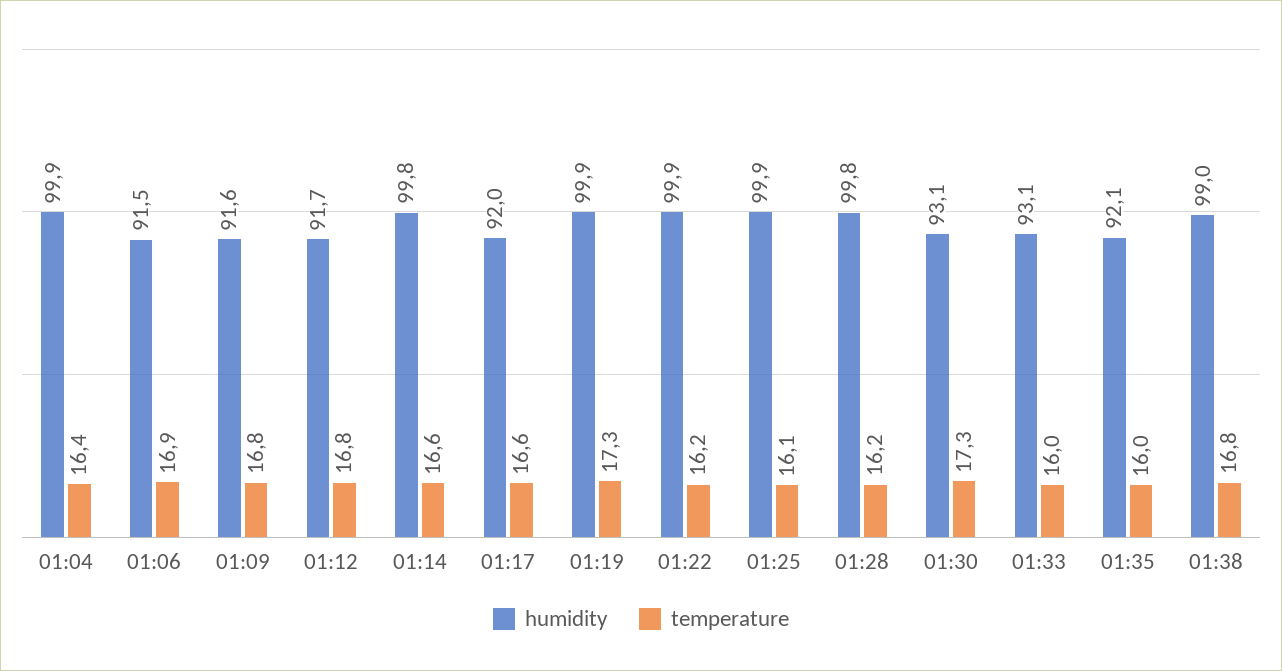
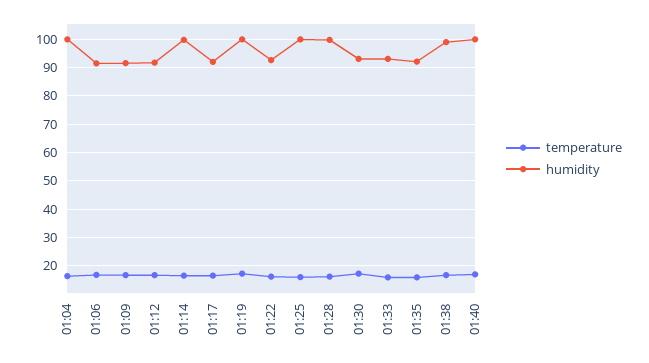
humidity, 01:22: 99.9 -> 92.5
temperature, 01:40: none -> 17.5
humidity, 01:40: none -> 100

